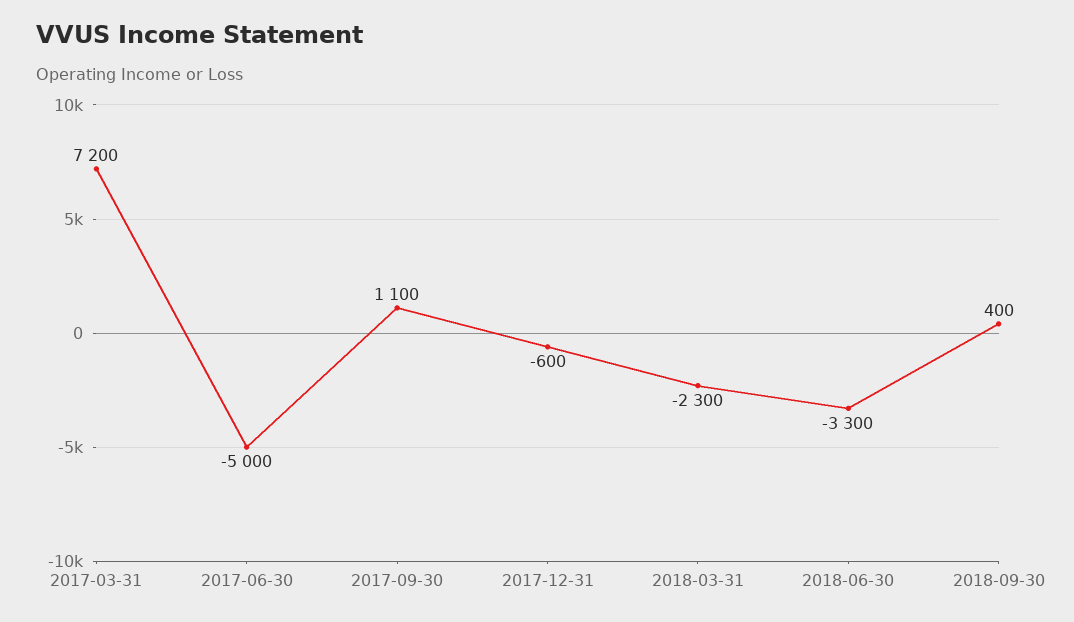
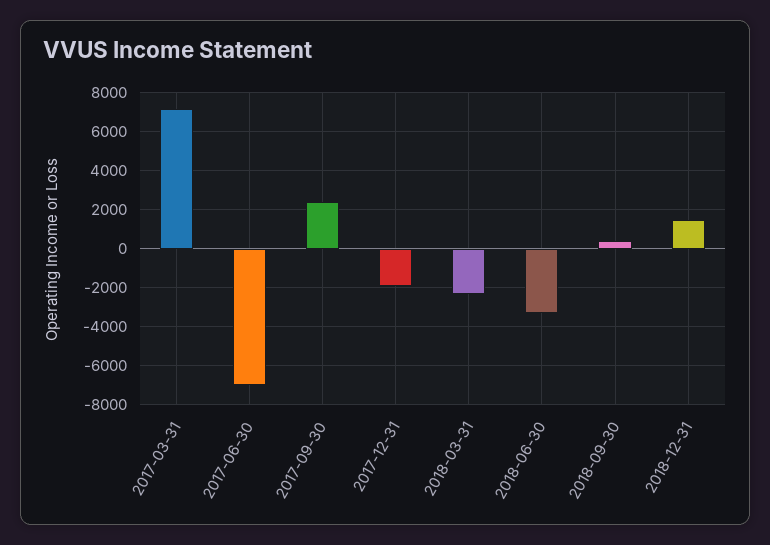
2017-06-30: -5000 -> -7000
2017-09-30: 1100 -> 2500
2017-12-31: -600 -> -2000
2018-12-31: none -> 1500

